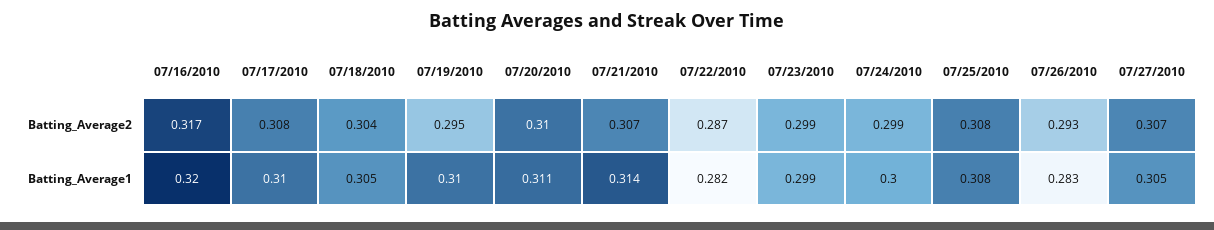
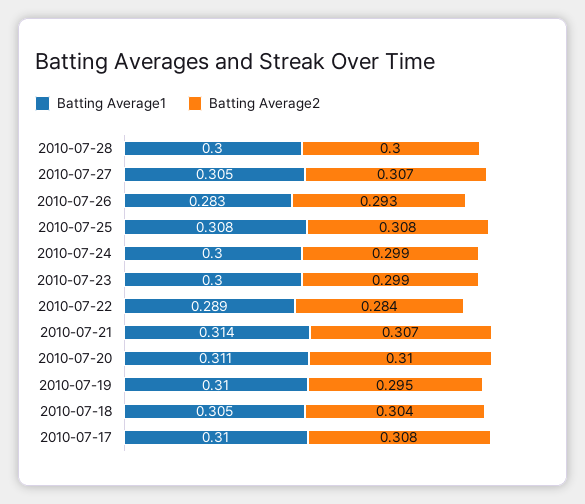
Batting_Average2, 07/16/2010: 0.317 -> none
Batting_Average2, 07/22/2010: 0.287 -> 0.284
Batting_Average1, 07/16/2010: 0.32 -> none
Batting_Average1, 07/22/2010: 0.282 -> 0.289
Batting_Average1, 07/23/2010: 0.299 -> 0.3
Batting_Average1, 2010-07-28: none -> 0.3
Batting_Average2, 2010-07-28: none -> 0.3

